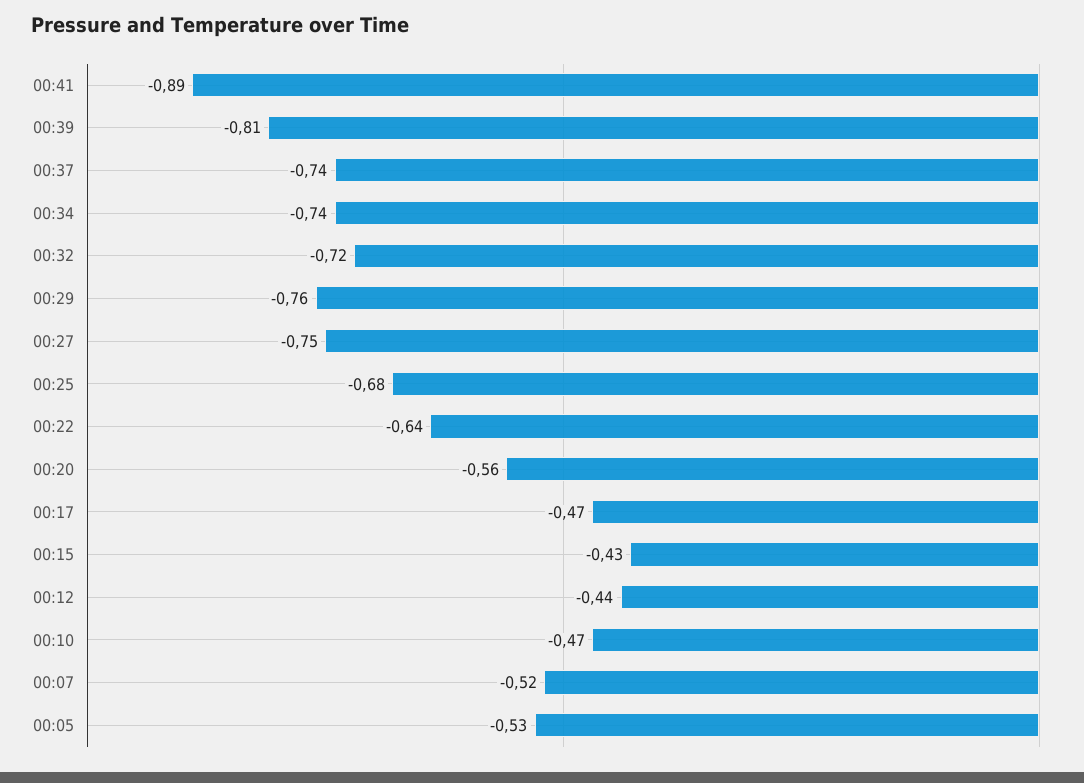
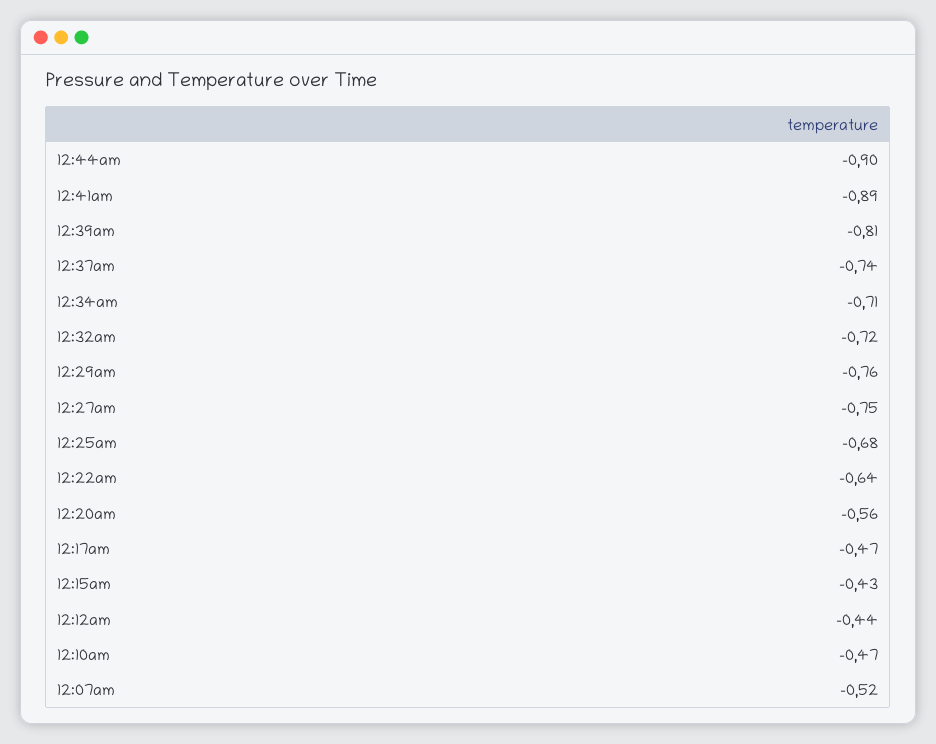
00:34: -0.74 -> -0.71
00:05: -0.53 -> none
12:44am: none -> -0.9

